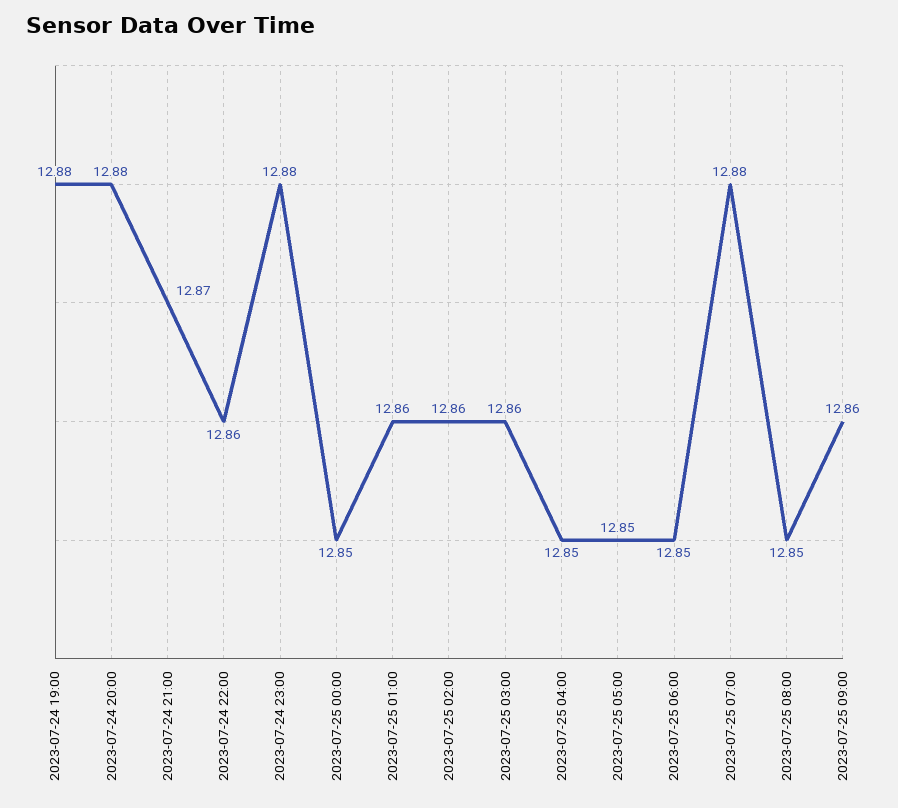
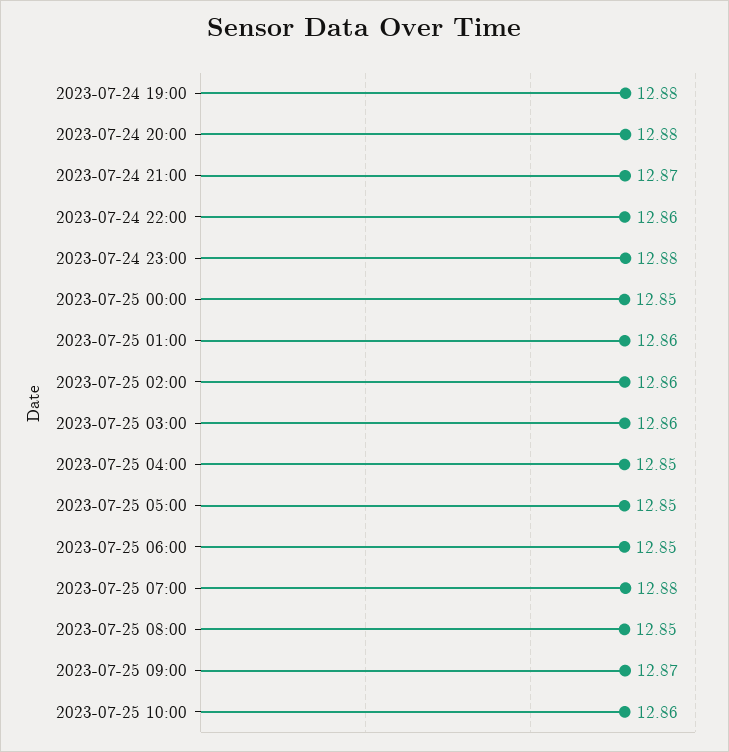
2023-07-25 09:00: 12.86 -> 12.87
2023-07-25 10:00: none -> 12.86

